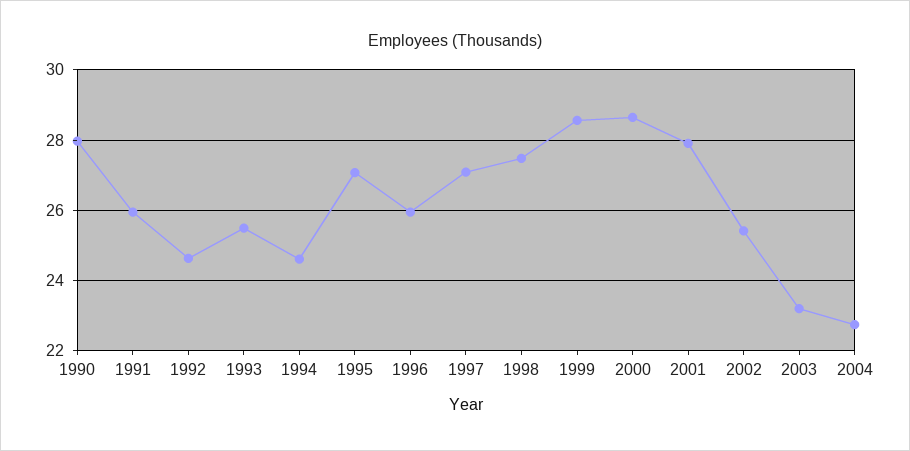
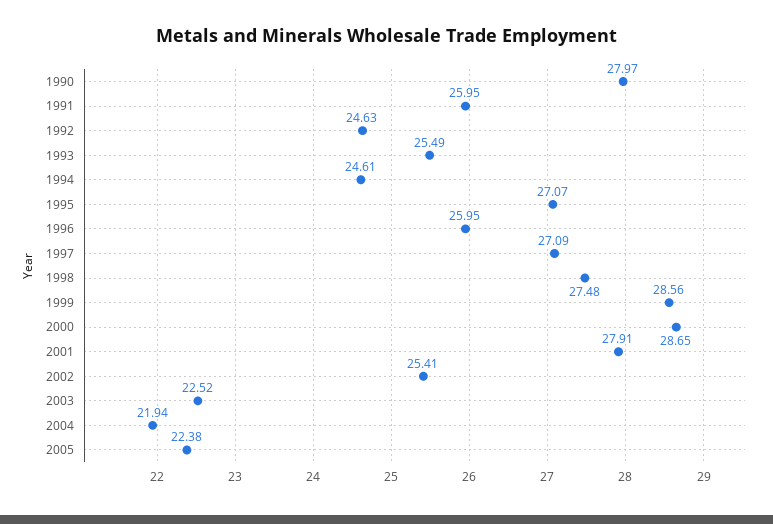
2003: 23.2 -> 22.52
2004: 22.8 -> 21.94
2005: none -> 22.38

